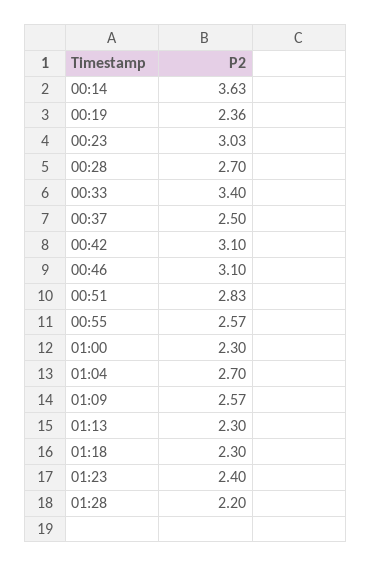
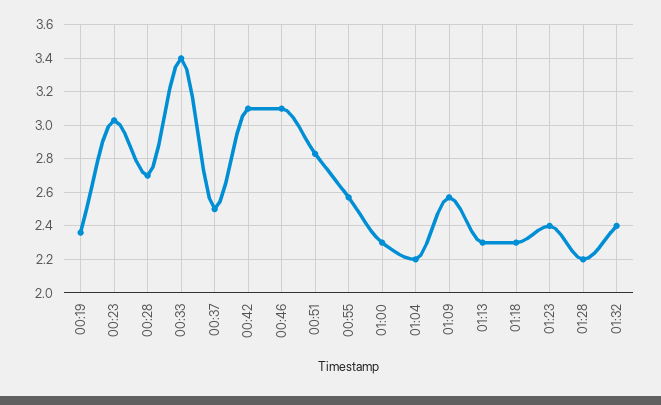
00:14: 3.63 -> none
01:04: 2.7 -> 2.2
01:32: none -> 2.4

